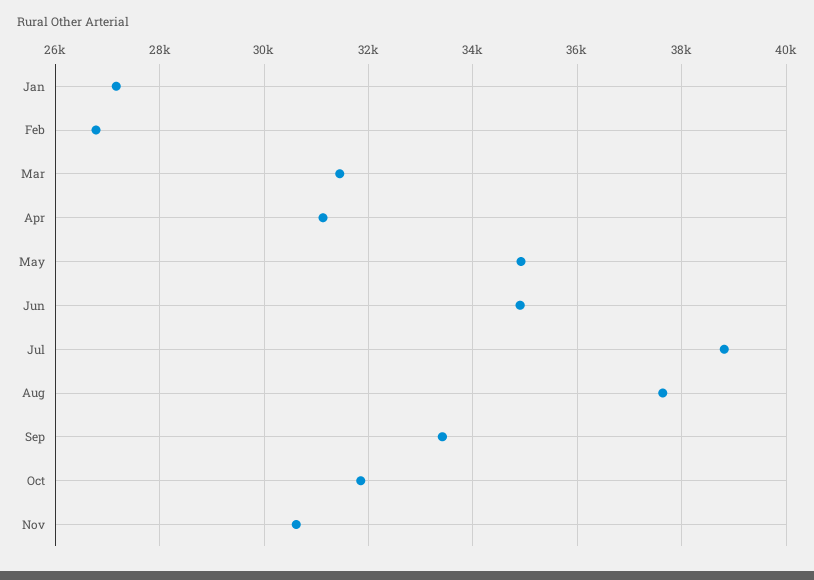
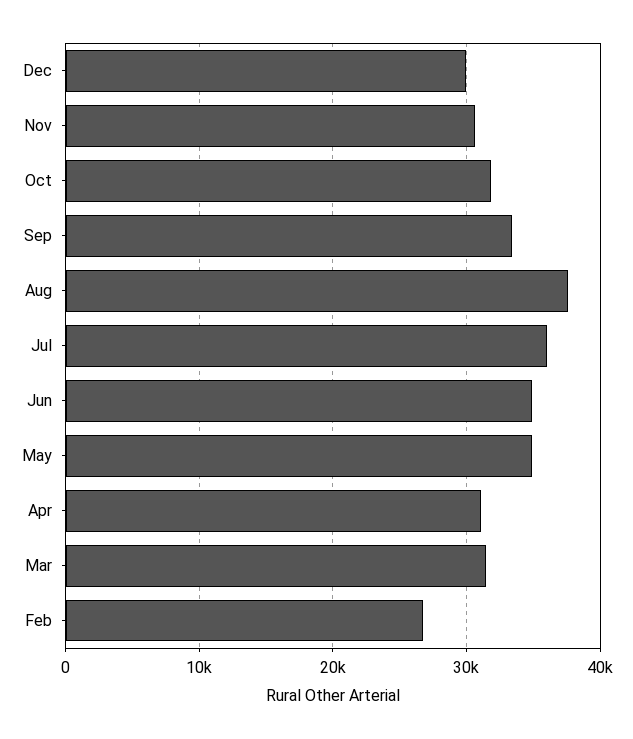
Jan: 27200 -> none
Jul: 38800 -> 36000
Dec: none -> 30000

